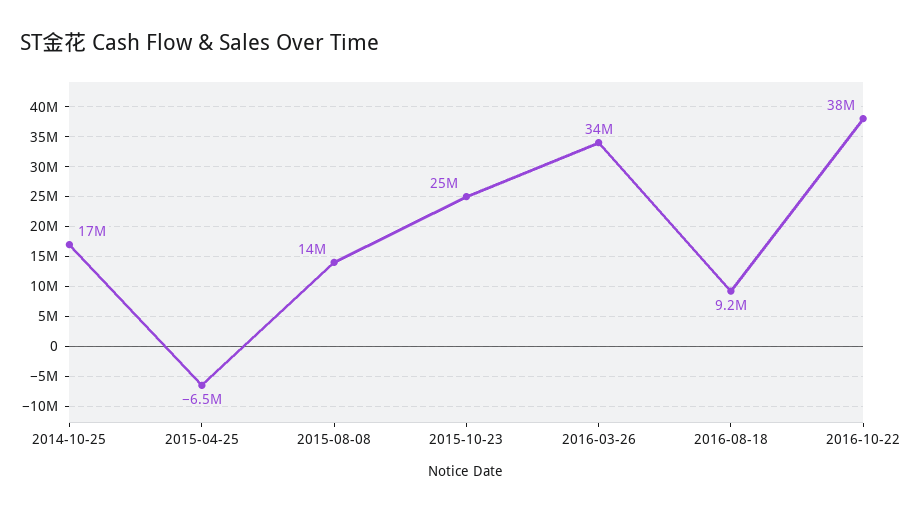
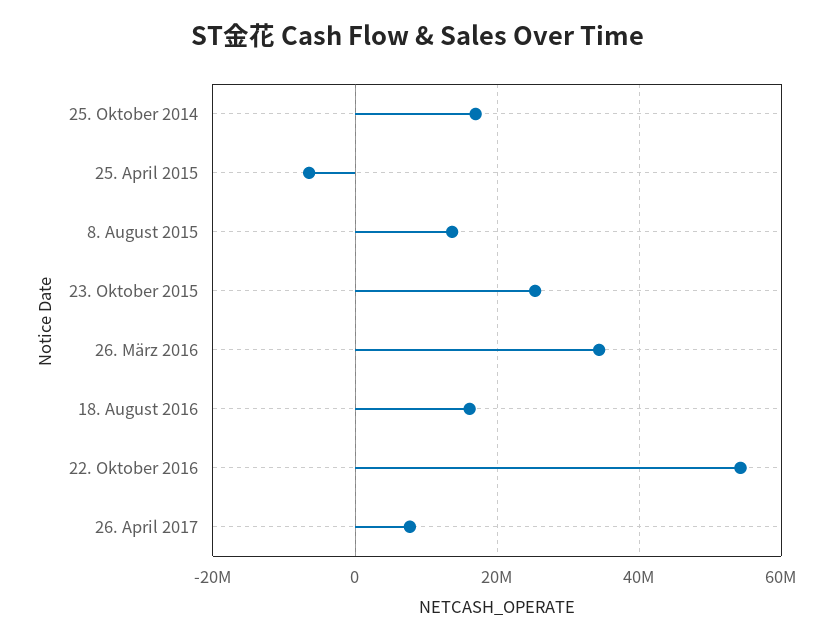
2016-08-18: 9200000 -> 16000000
2016-10-22: 38000000 -> 54000000
26. April 2017: none -> 8000000

